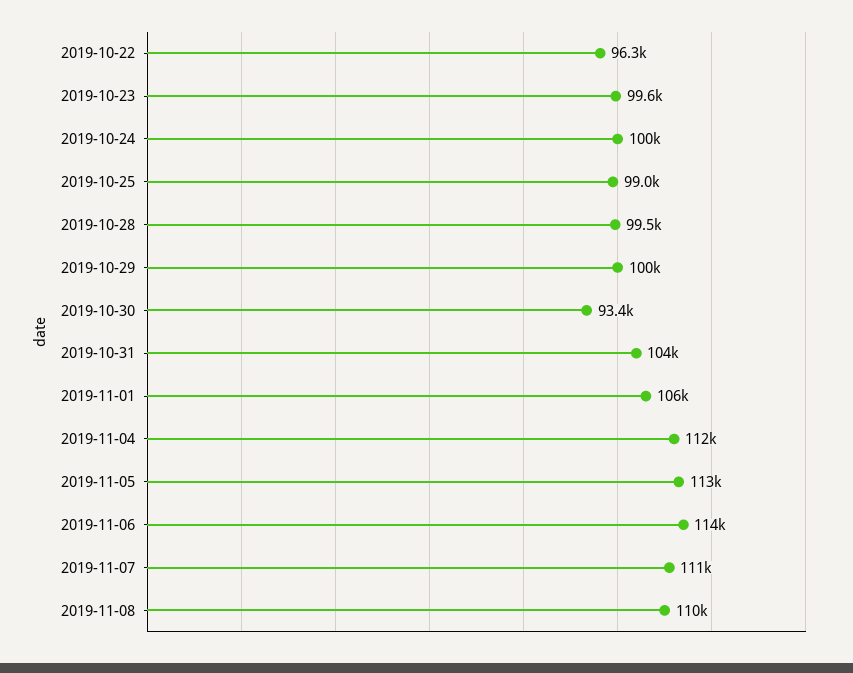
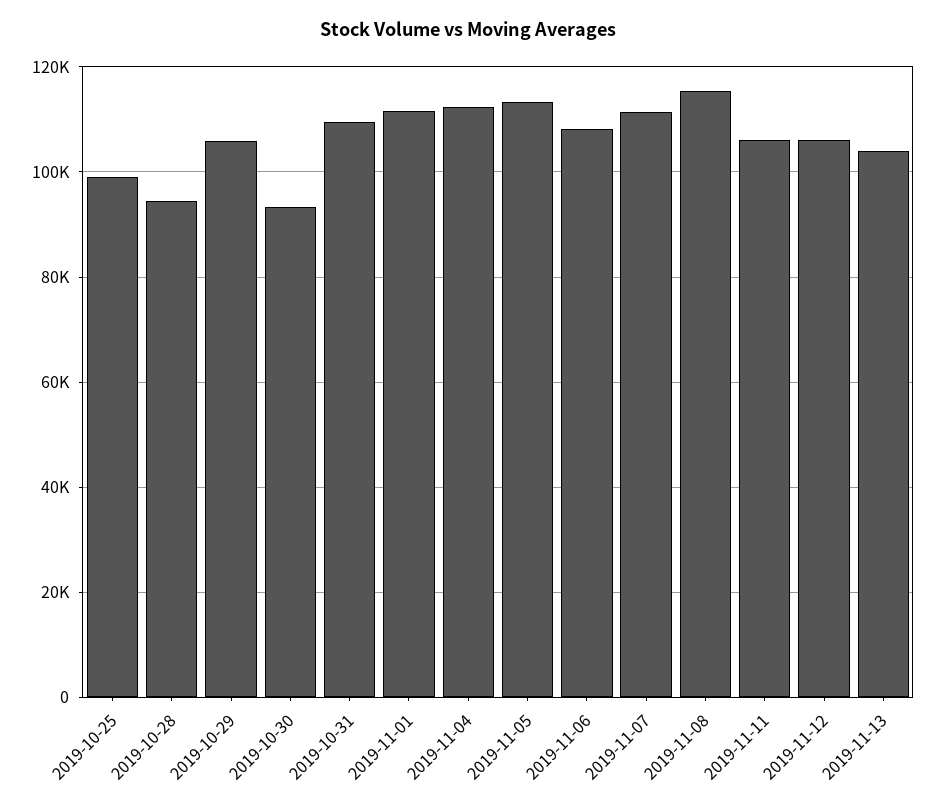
2019-10-22: 96300 -> none
2019-10-23: 99600 -> none
2019-10-24: 100000 -> none
2019-10-28: 99500 -> 94000
2019-10-29: 100000 -> 106000
2019-10-31: 104000 -> 110000
2019-11-01: 106000 -> 112000
2019-11-06: 114000 -> 108000
2019-11-08: 110000 -> 116000
2019-11-11: none -> 106000
2019-11-12: none -> 106000
2019-11-13: none -> 104000

